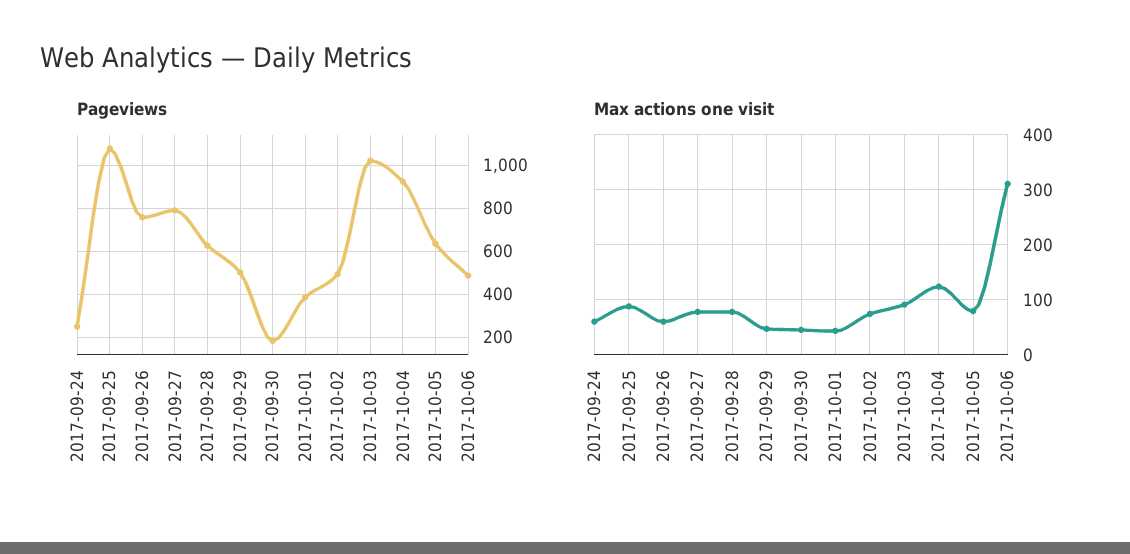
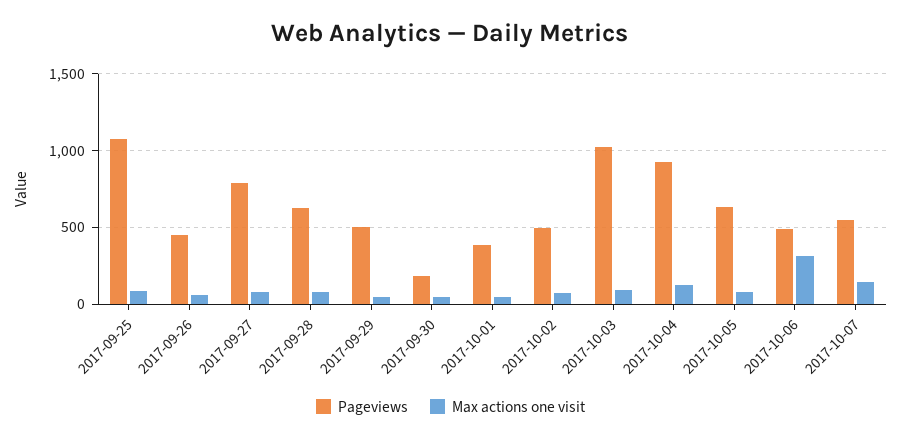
Pageviews, 2017-09-24: 250 -> none
Pageviews, 2017-09-26: 750 -> 450
Max actions one visit, 2017-09-24: 60 -> none
Pageviews, 2017-10-07: none -> 550
Max actions one visit, 2017-10-07: none -> 150

